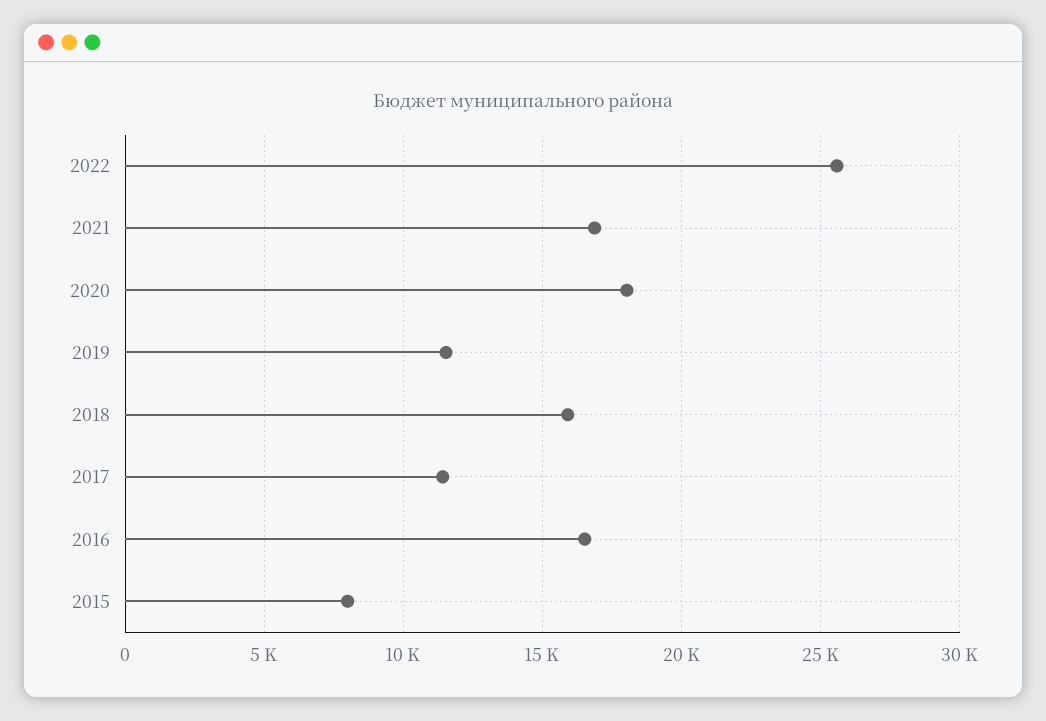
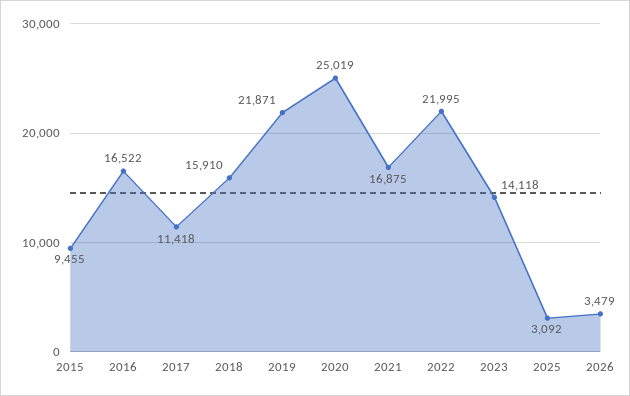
2022: 25500 -> 21995
2020: 18000 -> 25019
2019: 11500 -> 21871
2015: 8000 -> 9455
2023: none -> 14118
2025: none -> 3092
2026: none -> 3479

